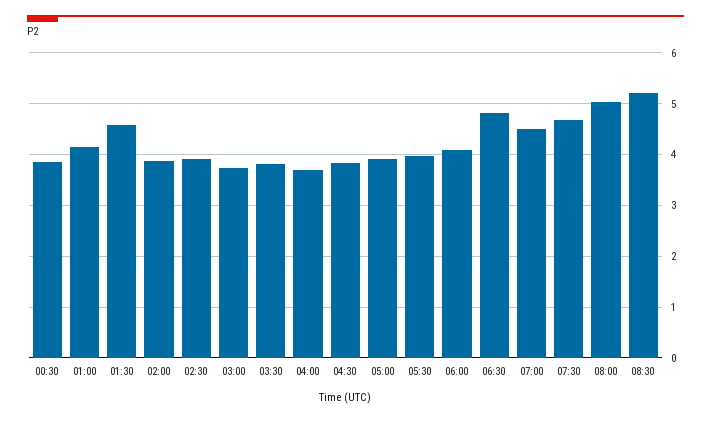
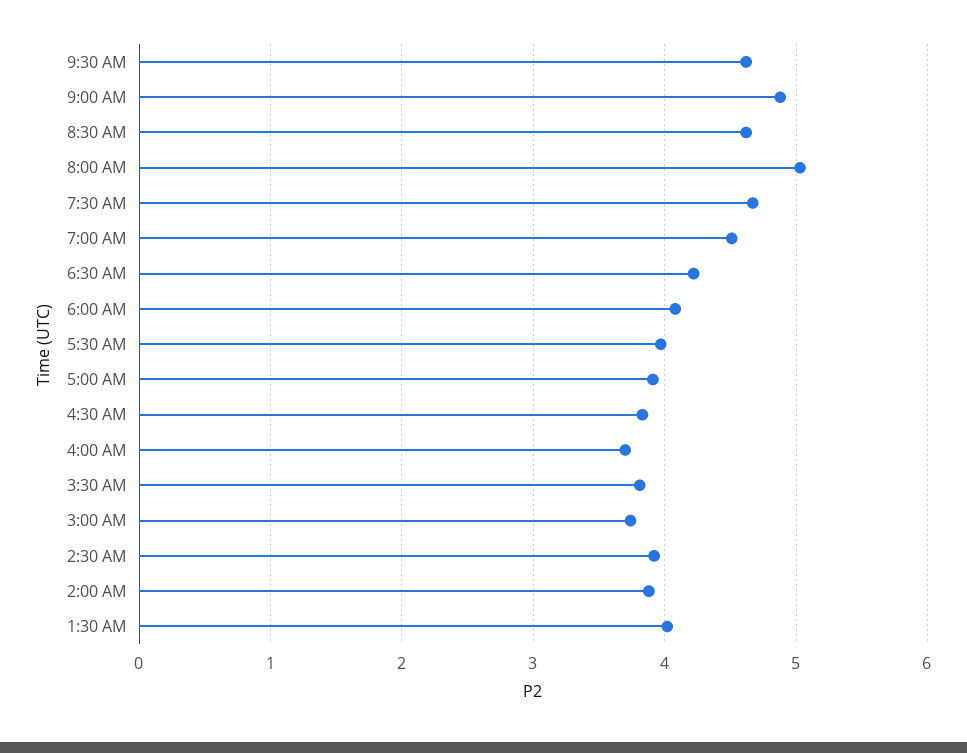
00:30: 3.8 -> none
01:00: 4.2 -> none
01:30: 4.6 -> 4
06:30: 4.8 -> 4.2
08:30: 5.2 -> 4.6
9:30 AM: none -> 4.6
9:00 AM: none -> 4.9

